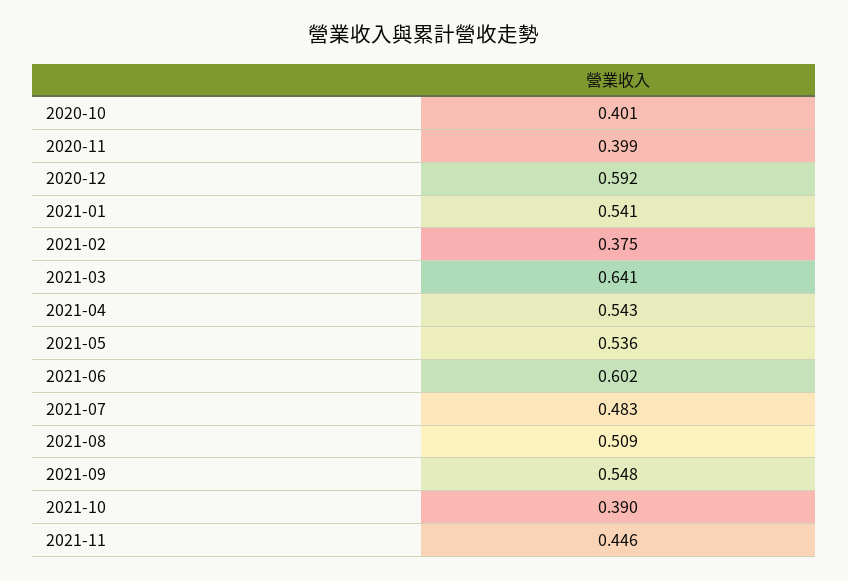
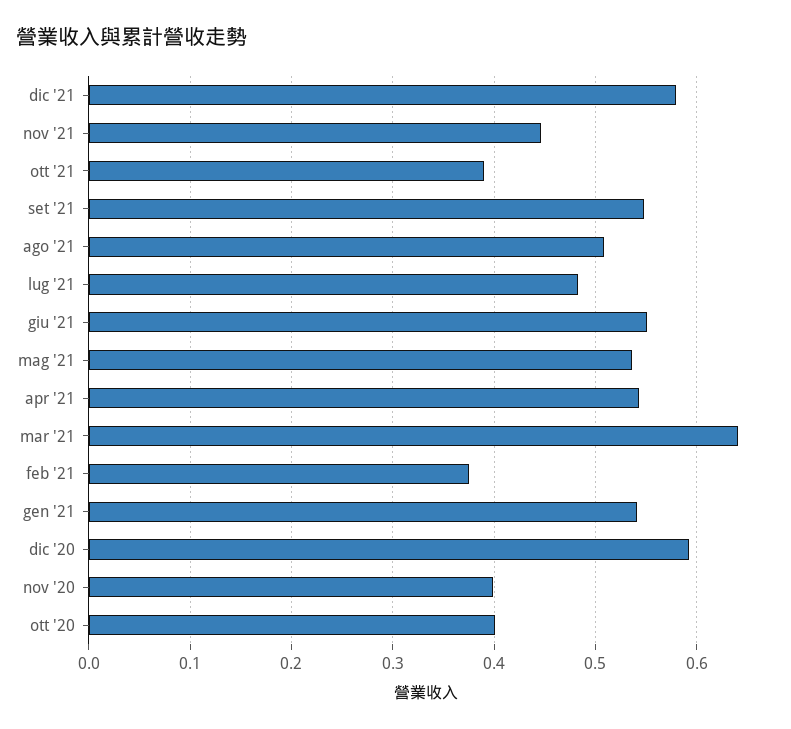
2021-06: 0.602 -> 0.55
dic '21: none -> 0.58

